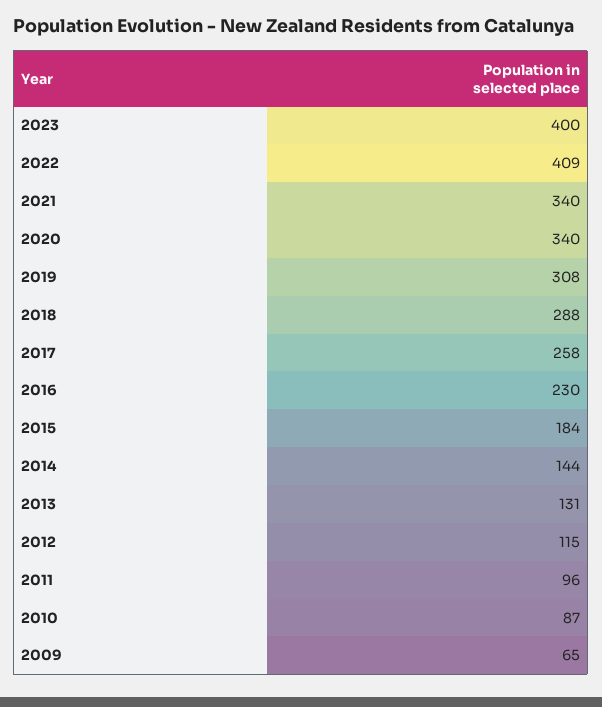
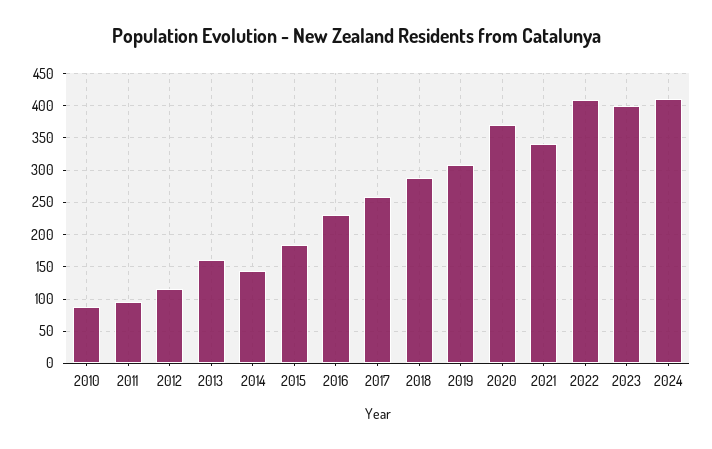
2020: 340 -> 370
2013: 131 -> 160
2009: 65 -> none
2024: none -> 410

